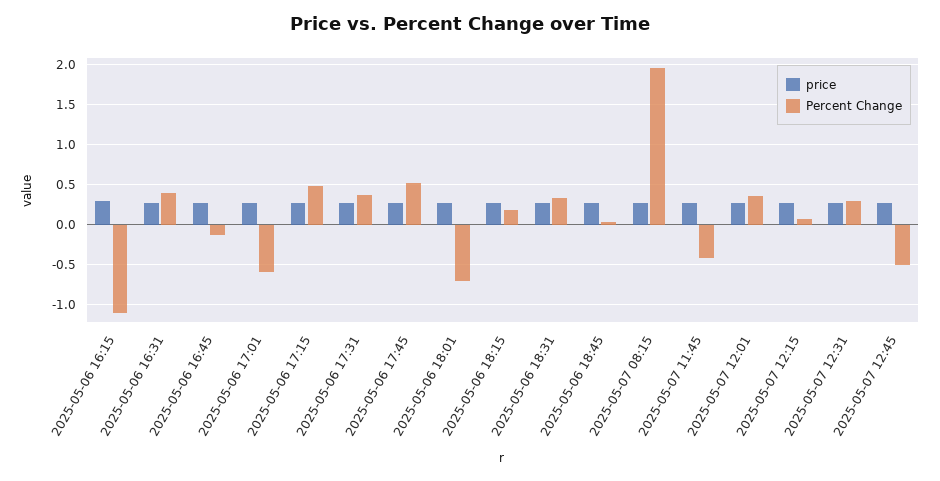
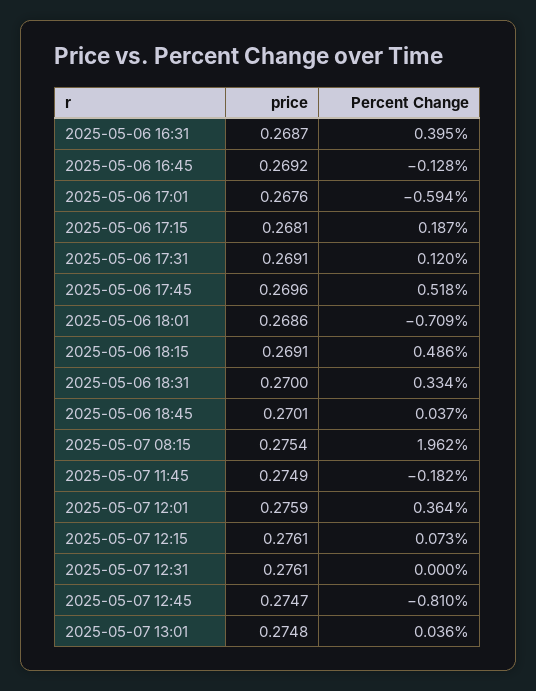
price, 2025-05-06 16:15: 0.3 -> none
Percent Change, 2025-05-06 16:15: -1.1 -> none
Percent Change, 2025-05-06 17:15: 0.5 -> 0.187
Percent Change, 2025-05-06 17:31: 0.4 -> 0.12
Percent Change, 2025-05-06 18:15: 0.2 -> 0.486
Percent Change, 2025-05-07 11:45: -0.4 -> -0.182
Percent Change, 2025-05-07 12:31: 0.3 -> 0
Percent Change, 2025-05-07 12:45: -0.5 -> -0.81
price, 2025-05-07 13:01: none -> 0.2748
Percent Change, 2025-05-07 13:01: none -> 0.036

